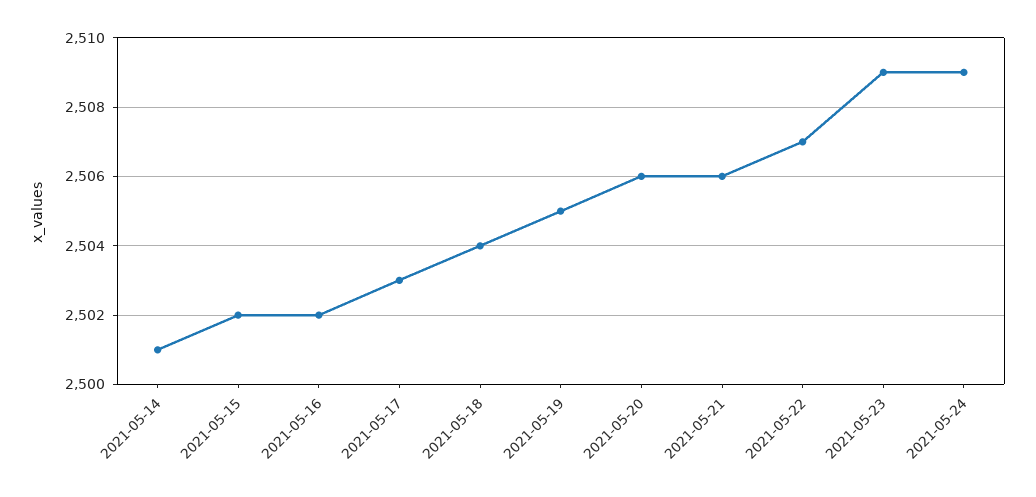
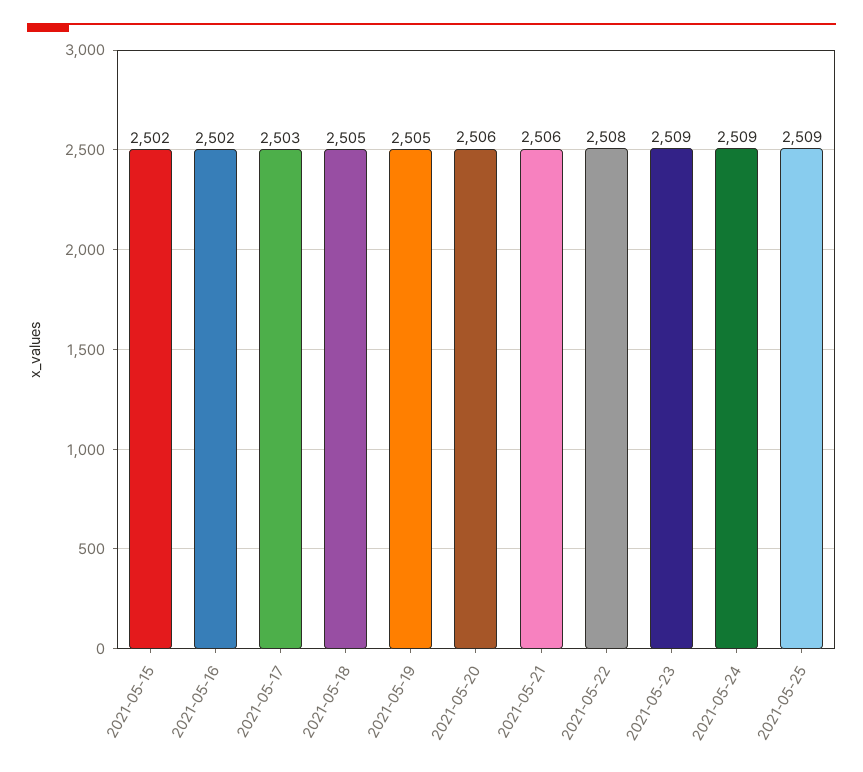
2021-05-14: 2501 -> none
2021-05-18: 2504 -> 2505
2021-05-22: 2507 -> 2508
2021-05-25: none -> 2509

